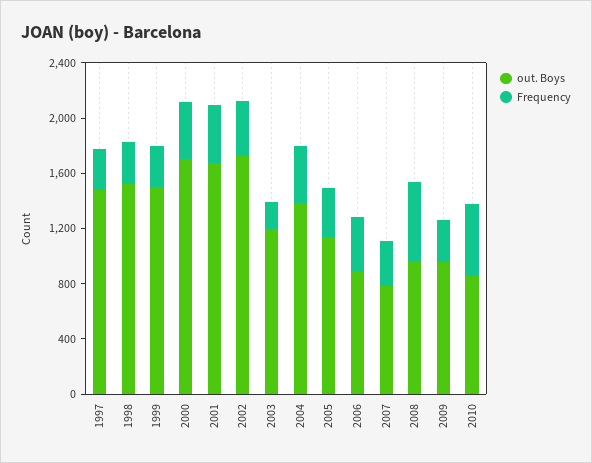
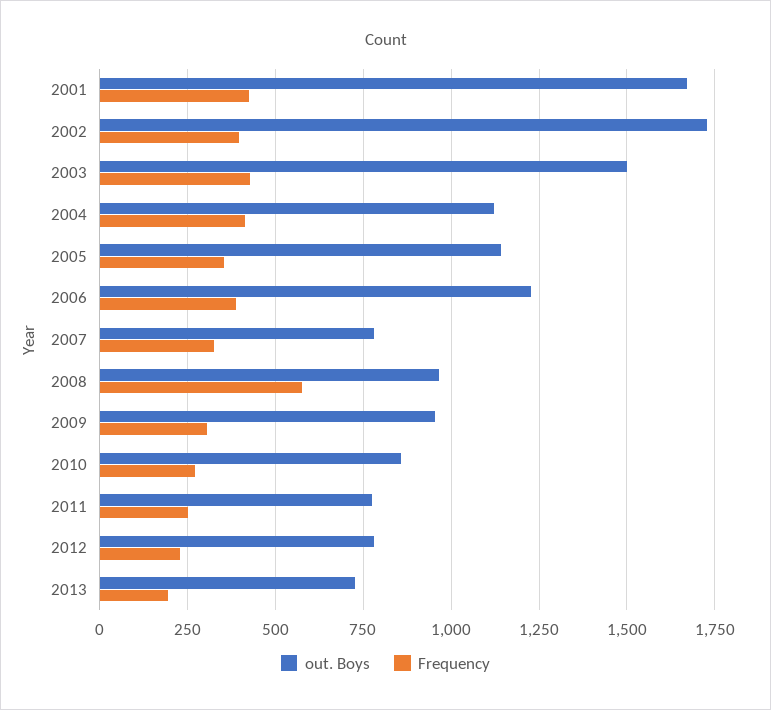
out. Boys, 1997: 1500 -> none
Frequency, 1997: 300 -> none
out. Boys, 1998: 1500 -> none
Frequency, 1998: 300 -> none
out. Boys, 1999: 1500 -> none
Frequency, 1999: 300 -> none
out. Boys, 2000: 1700 -> none
Frequency, 2000: 400 -> none
out. Boys, 2003: 1200 -> 1500
Frequency, 2003: 200 -> 425
out. Boys, 2004: 1400 -> 1125
out. Boys, 2006: 900 -> 1225
Frequency, 2010: 500 -> 275
out. Boys, 2011: none -> 775
Frequency, 2011: none -> 250
out. Boys, 2012: none -> 775
Frequency, 2012: none -> 225
out. Boys, 2013: none -> 725
Frequency, 2013: none -> 200

